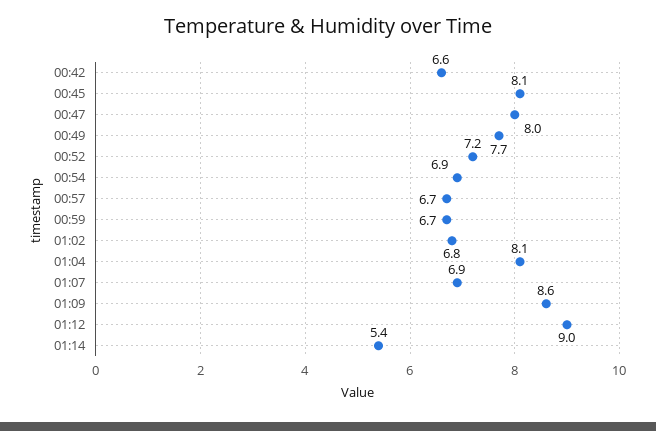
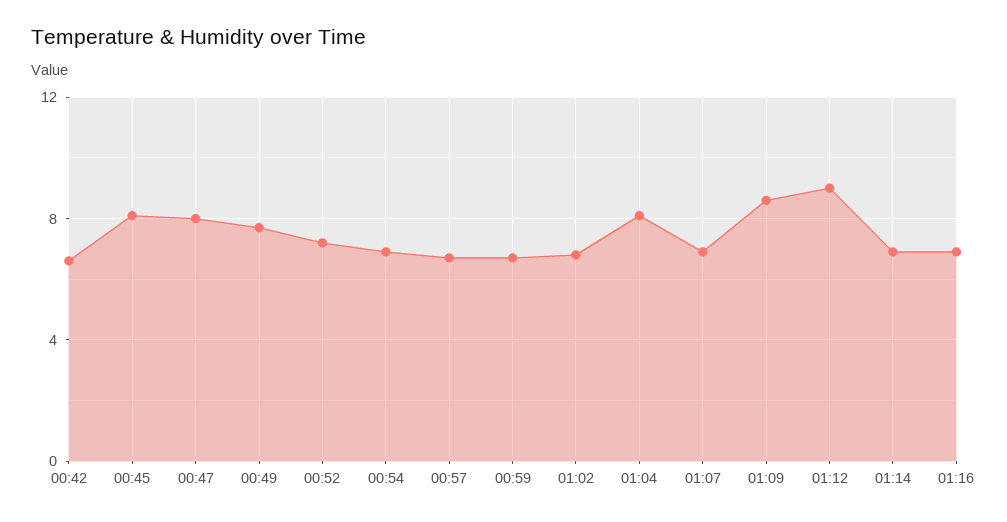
01:14: 5.4 -> 7
01:16: none -> 7

